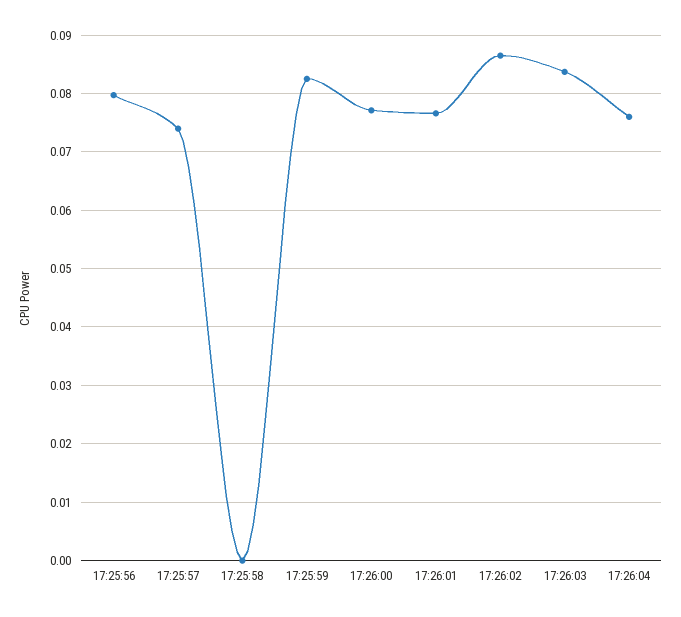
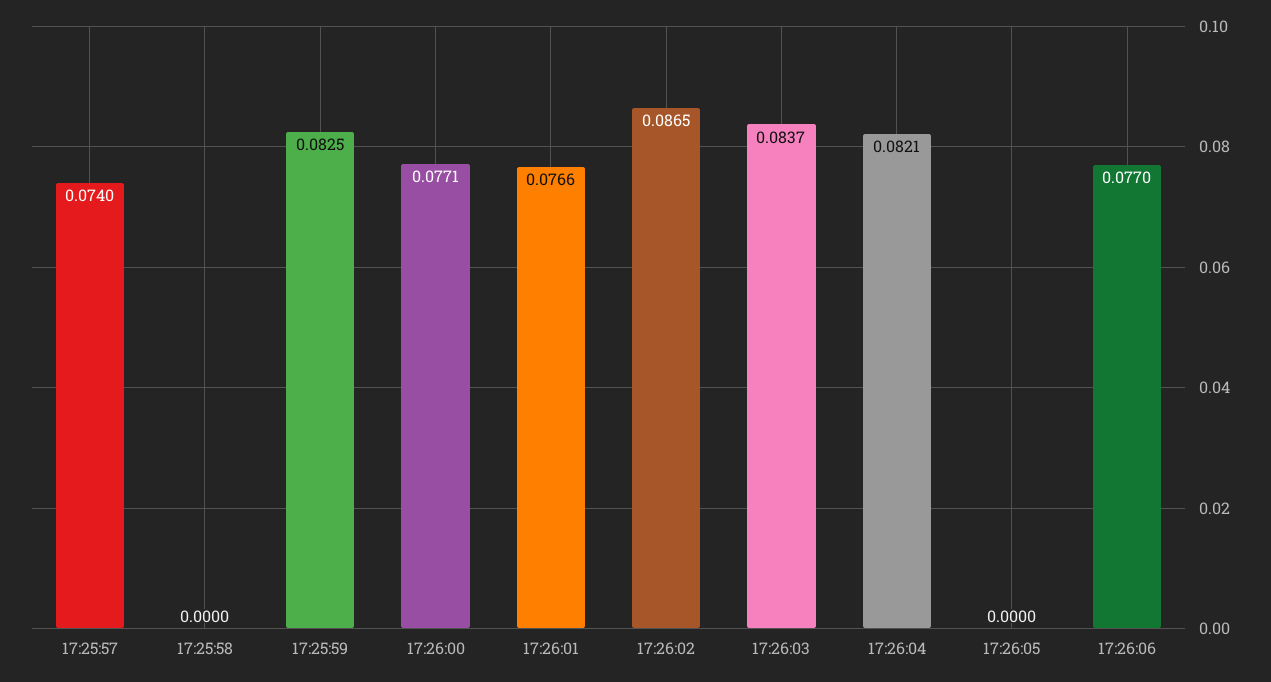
17:25:56: 0.08 -> none
17:26:04: 0.076 -> 0.0821
17:26:05: none -> 0
17:26:06: none -> 0.077

